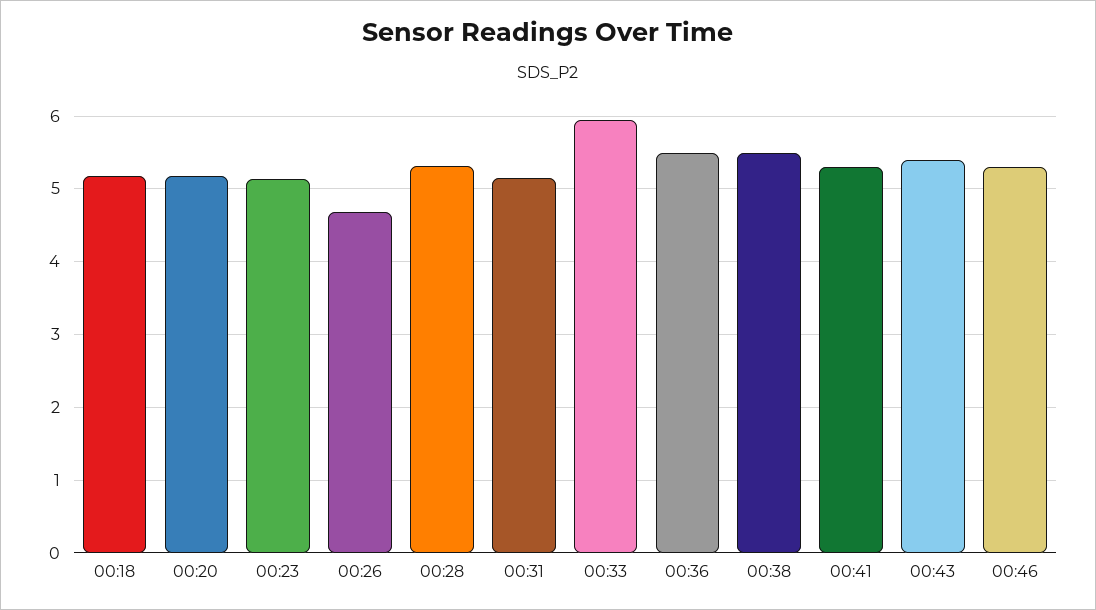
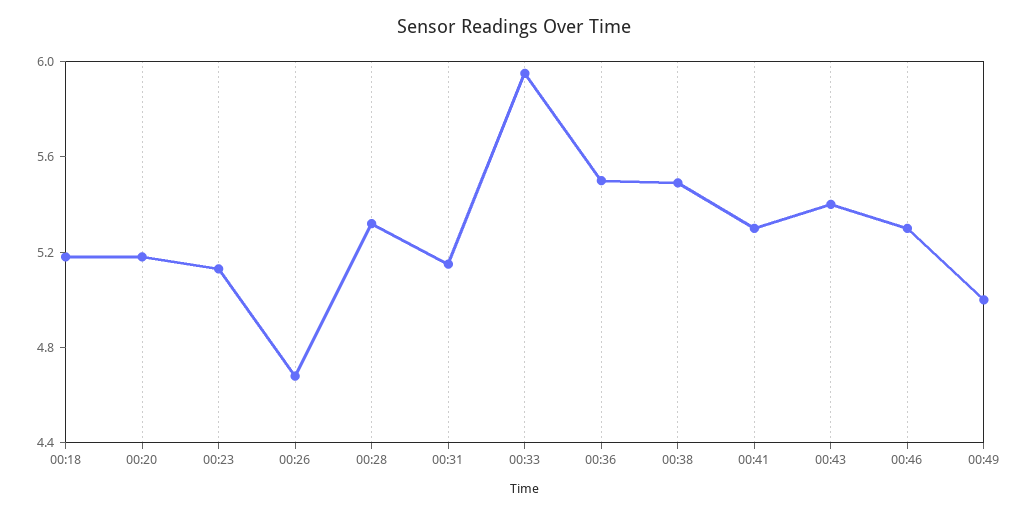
00:49: none -> 5

